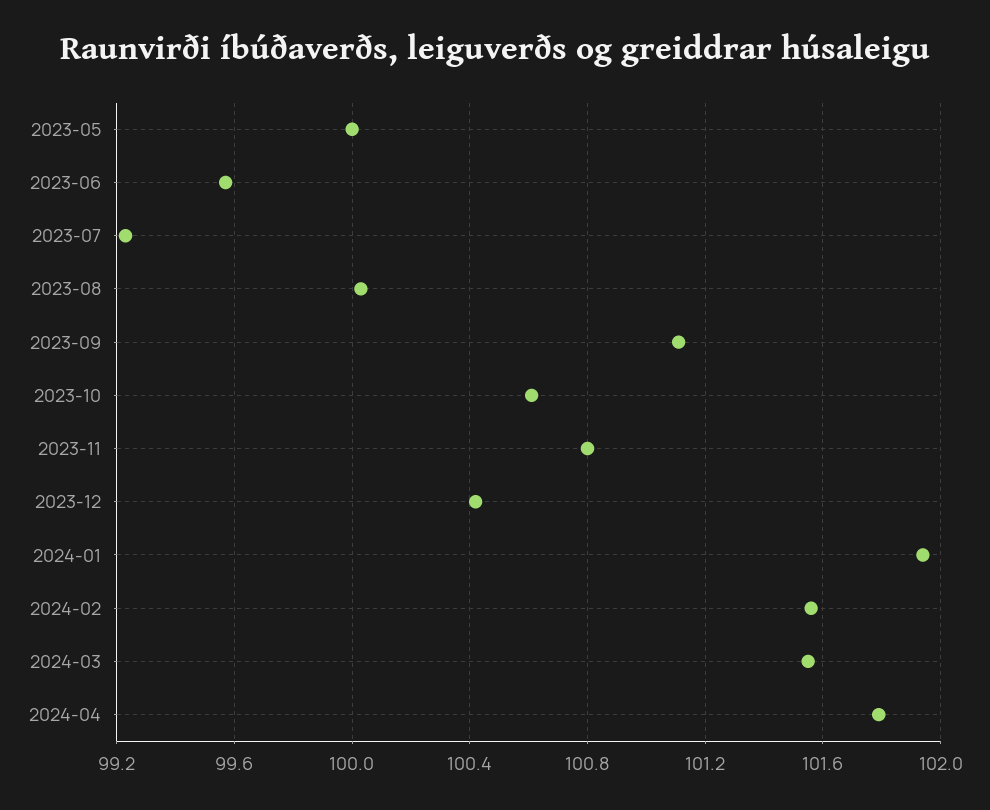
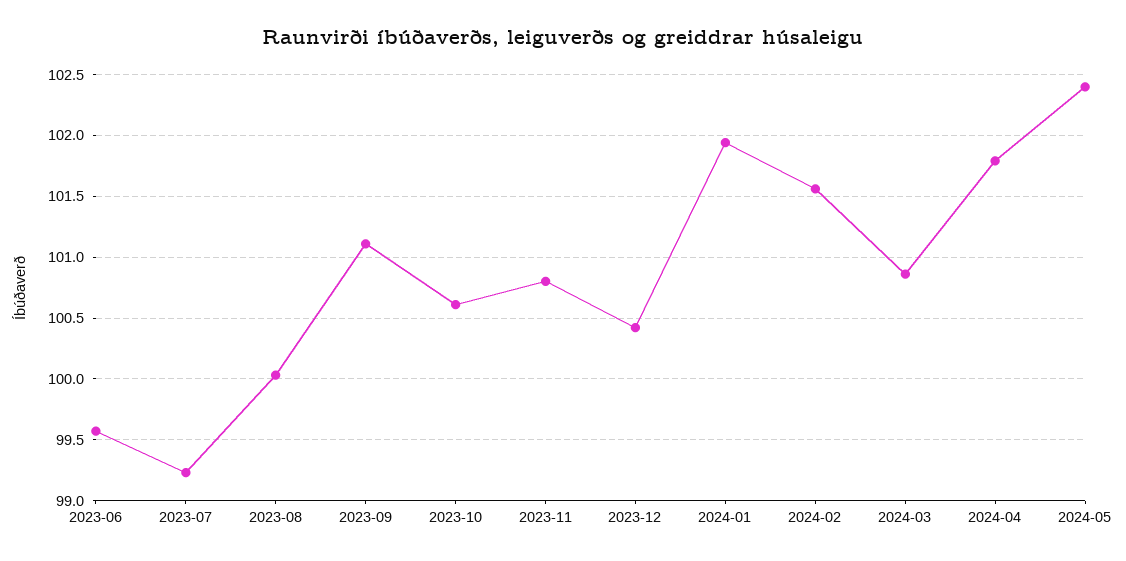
2023-05: 100 -> none
2024-03: 101.55 -> 100.85
2024-05: none -> 102.4

